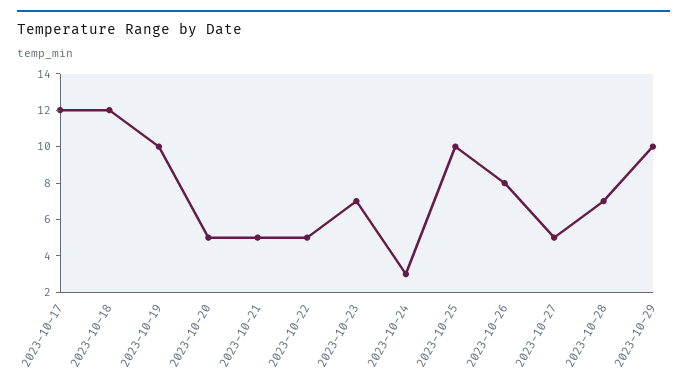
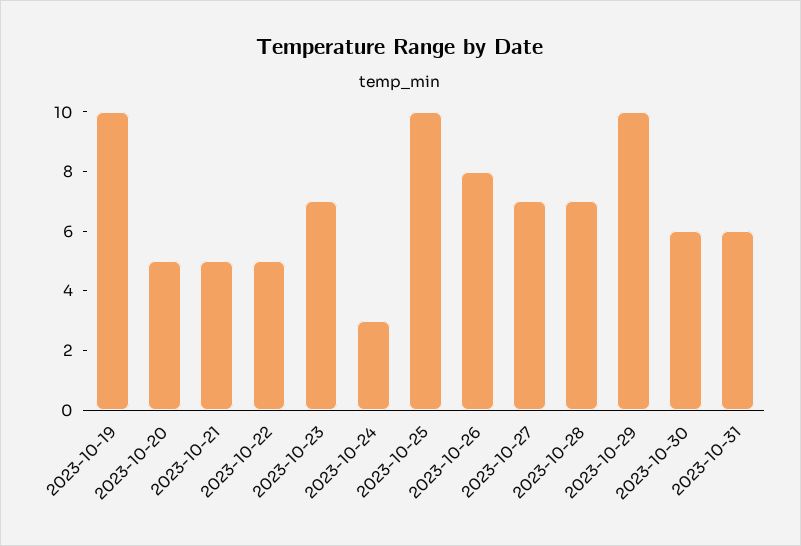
2023-10-17: 12 -> none
2023-10-18: 12 -> none
2023-10-27: 5 -> 7
2023-10-30: none -> 6
2023-10-31: none -> 6

